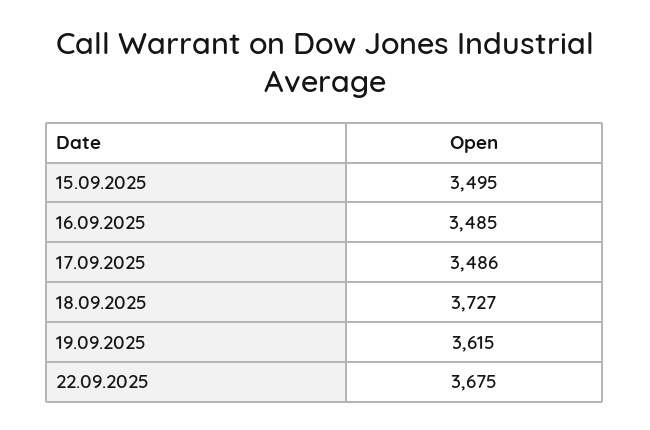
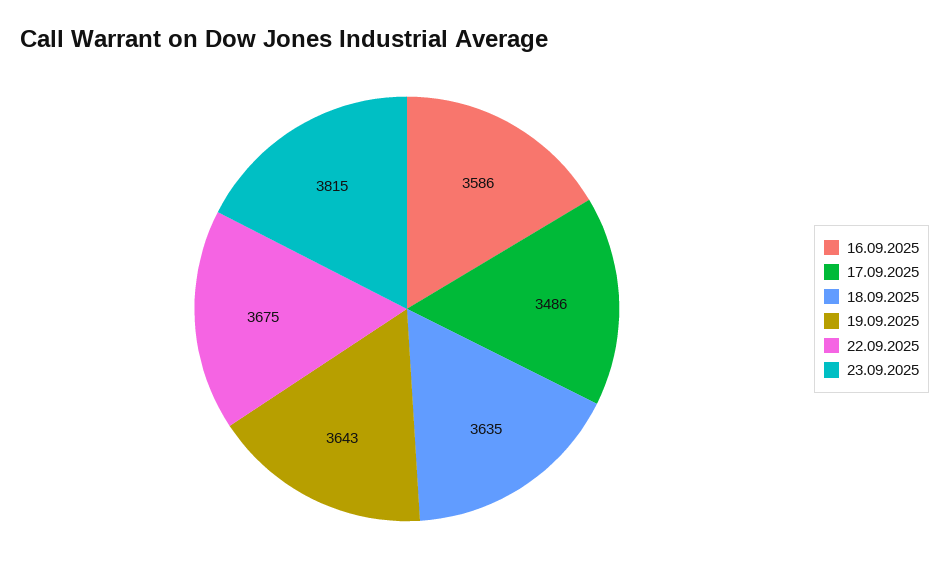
15.09.2025: 3495 -> none
16.09.2025: 3485 -> 3586
18.09.2025: 3727 -> 3635
19.09.2025: 3615 -> 3643
23.09.2025: none -> 3815

